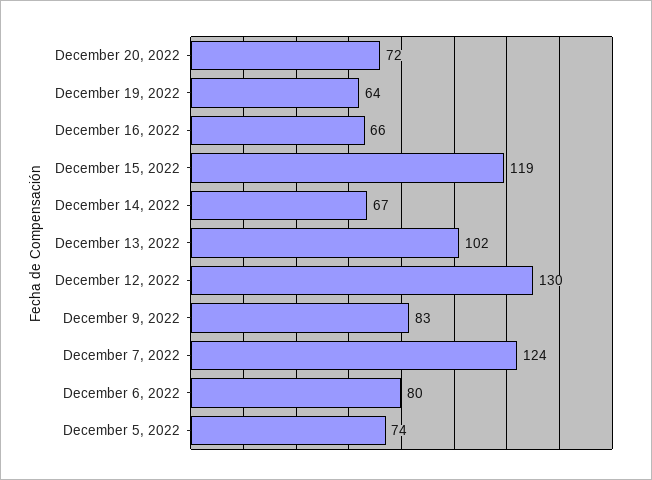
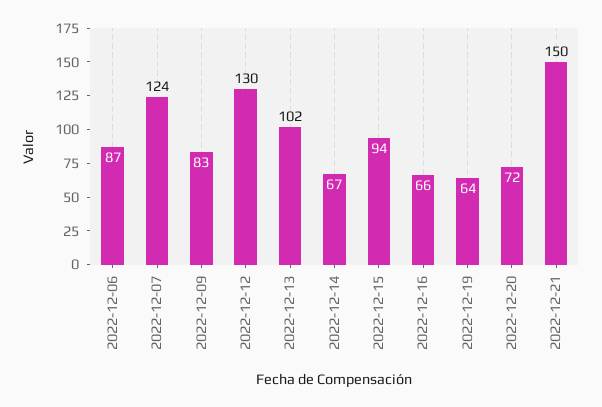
December 15, 2022: 119 -> 94
December 6, 2022: 80 -> 87
December 5, 2022: 74 -> none
2022-12-21: none -> 150

